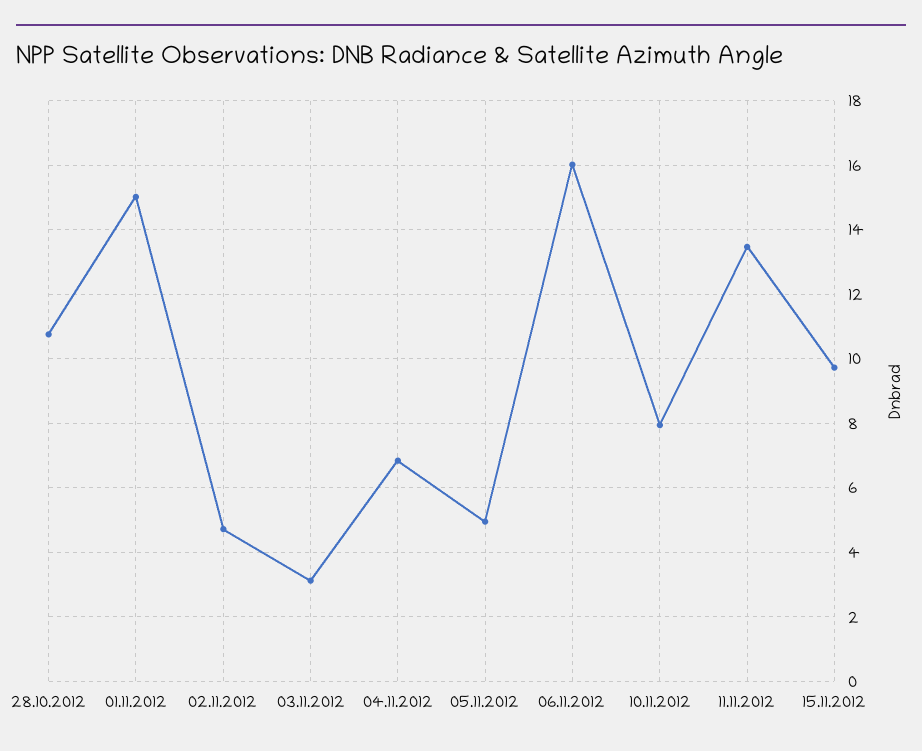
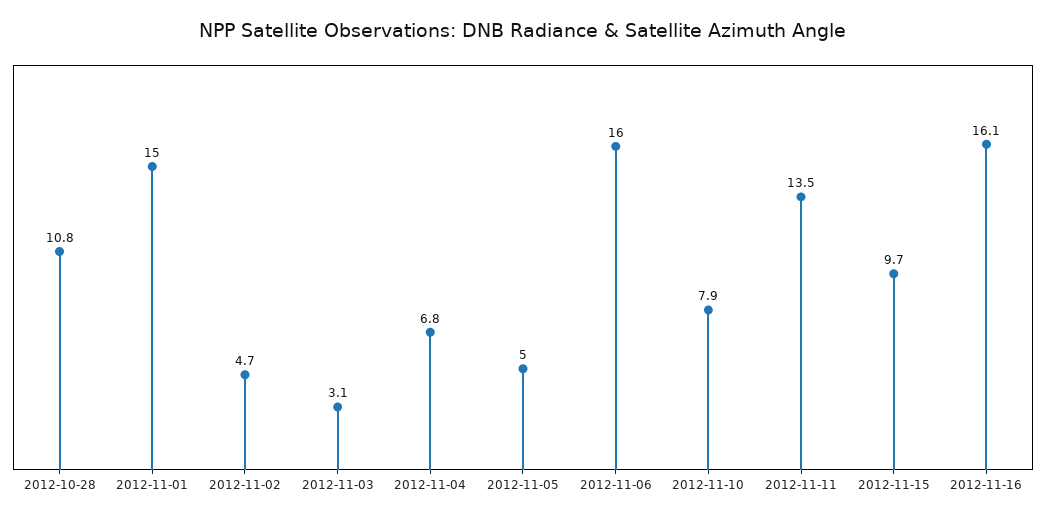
2012-11-16: none -> 16.1

